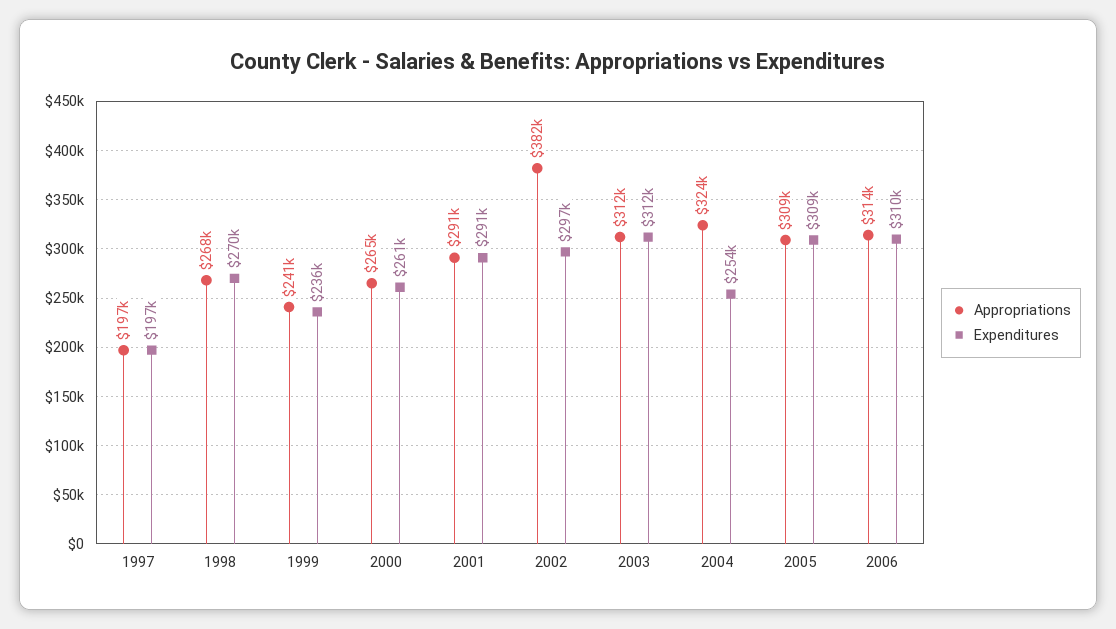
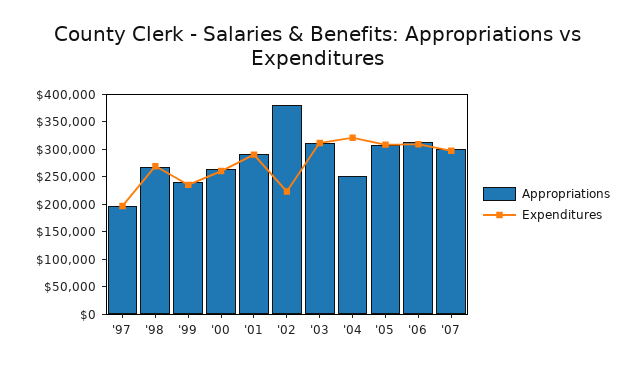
Expenditures, 2002: 297000 -> 225000
Appropriations, 2004: 324000 -> 250000
Expenditures, 2004: 254000 -> 325000
Appropriations, '07: none -> 300000
Expenditures, '07: none -> 300000

